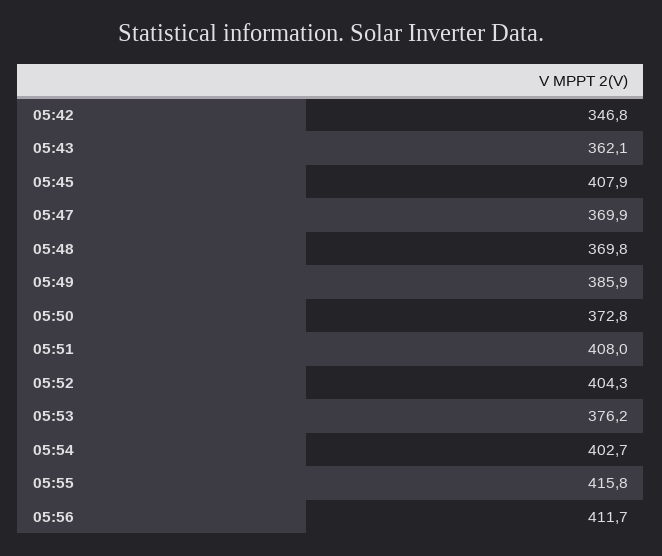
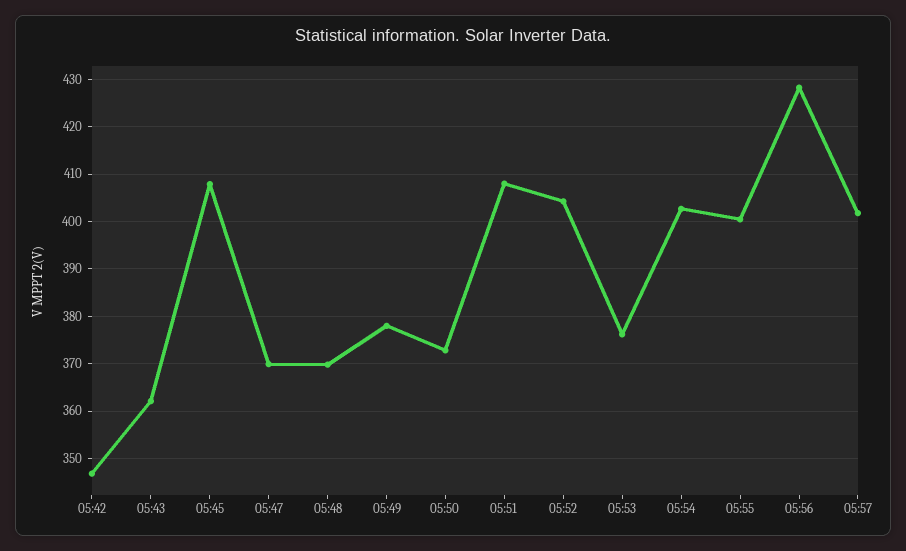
05:49: 385.9 -> 378
05:55: 415.8 -> 400
05:56: 411.7 -> 428
05:57: none -> 402

